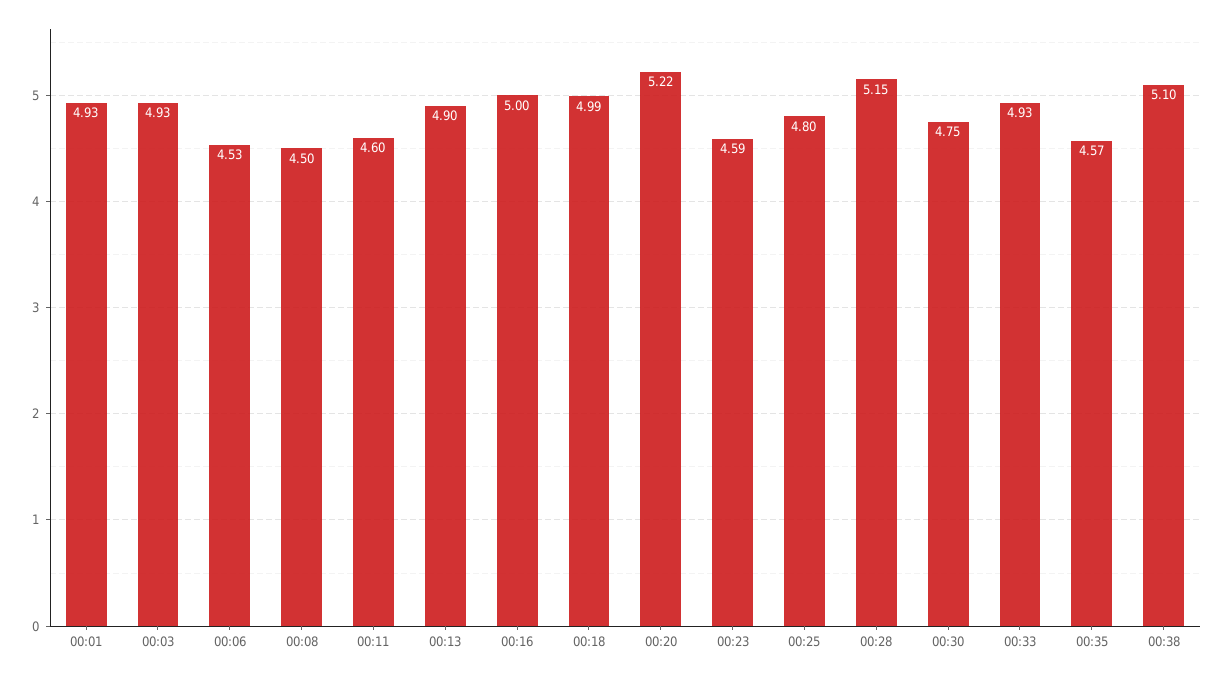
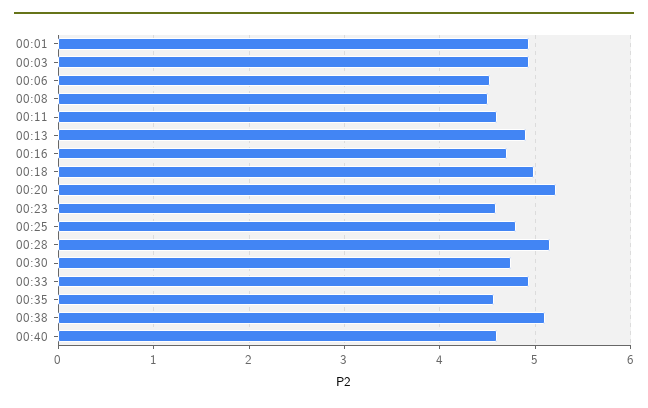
00:16: 5 -> 4.7
00:40: none -> 4.6

